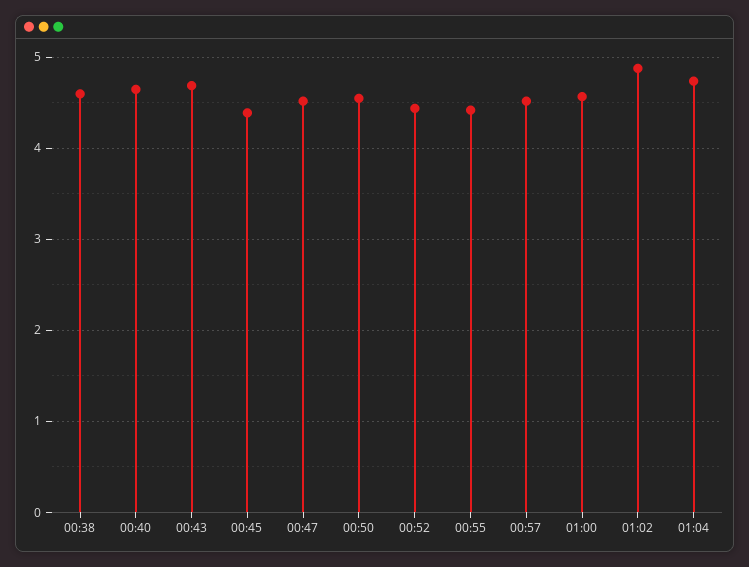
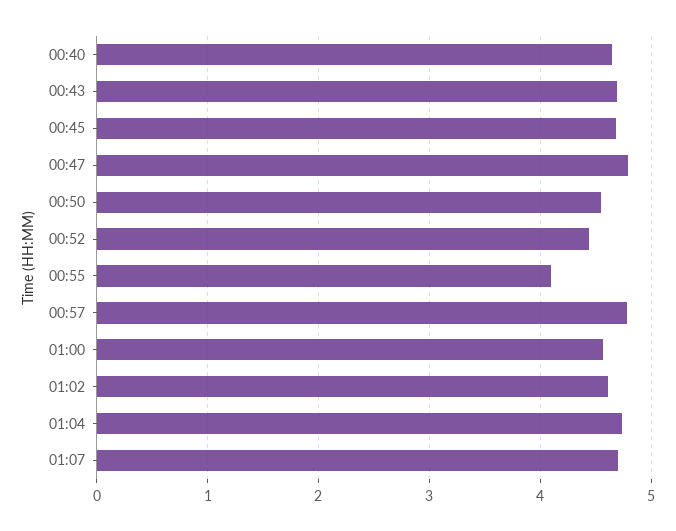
00:38: 4.6 -> none
00:45: 4.4 -> 4.7
00:47: 4.5 -> 4.8
00:55: 4.4 -> 4.1
00:57: 4.5 -> 4.8
01:02: 4.9 -> 4.6
01:07: none -> 4.7

